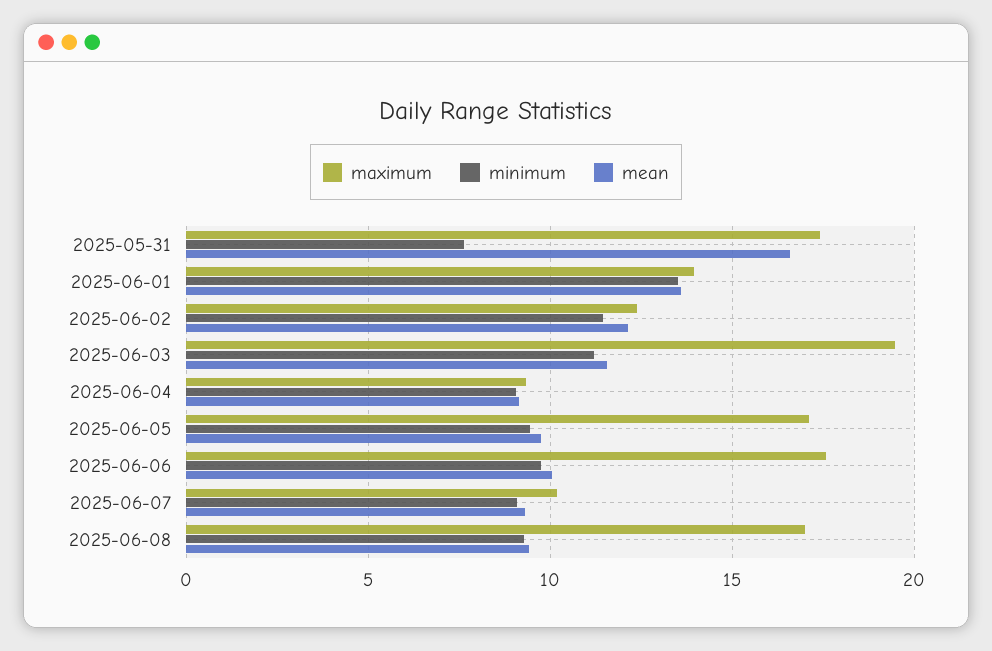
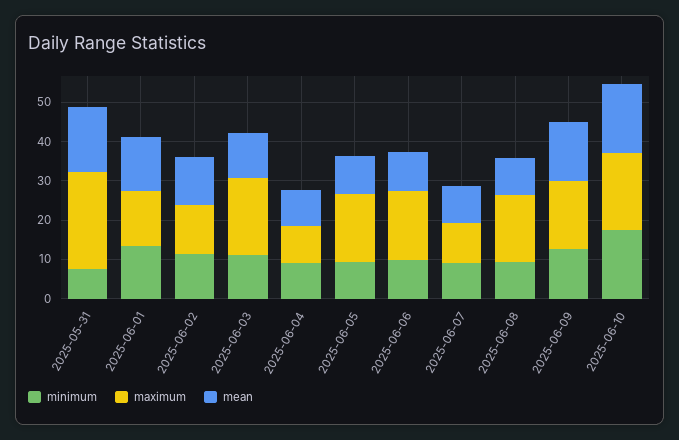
maximum, 2025-05-31: 17.5 -> 25
minimum, 2025-06-09: none -> 12.5
maximum, 2025-06-09: none -> 17.5
mean, 2025-06-09: none -> 15
minimum, 2025-06-10: none -> 17.5
maximum, 2025-06-10: none -> 20
mean, 2025-06-10: none -> 17.5

